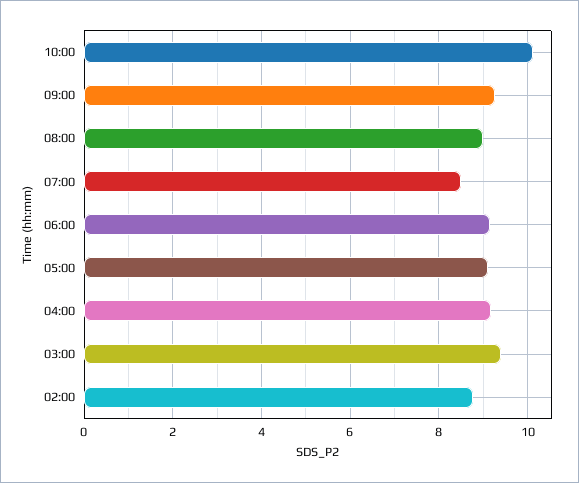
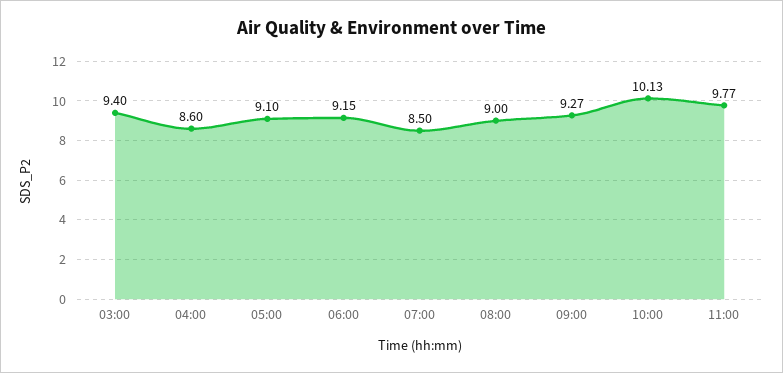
04:00: 9.2 -> 8.6
02:00: 8.8 -> none
11:00: none -> 9.77

